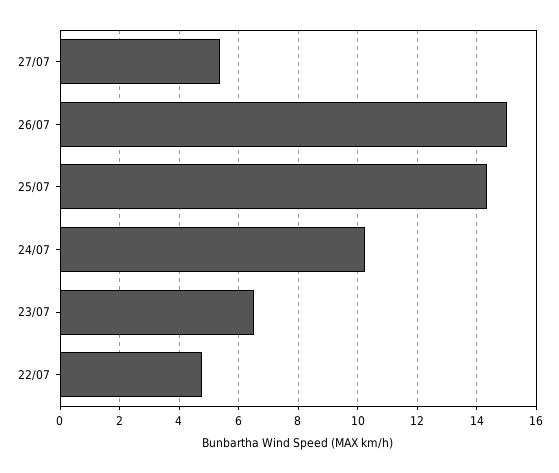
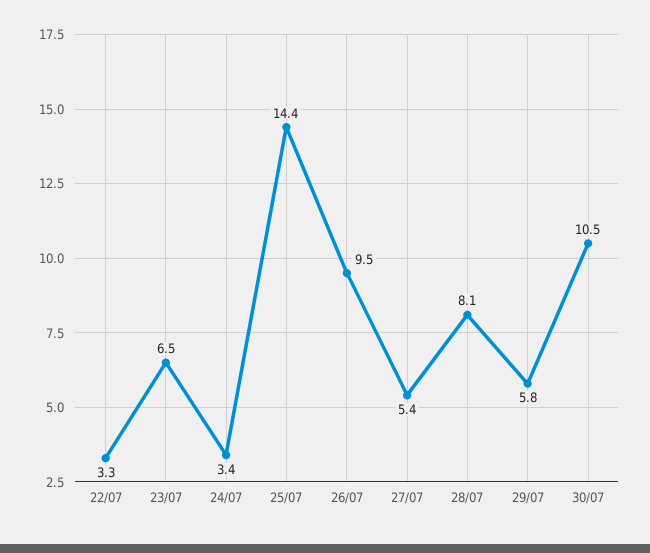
26/07: 15 -> 9.5
24/07: 10.25 -> 3.4
22/07: 4.75 -> 3.3
28/07: none -> 8.1
29/07: none -> 5.8
30/07: none -> 10.5

